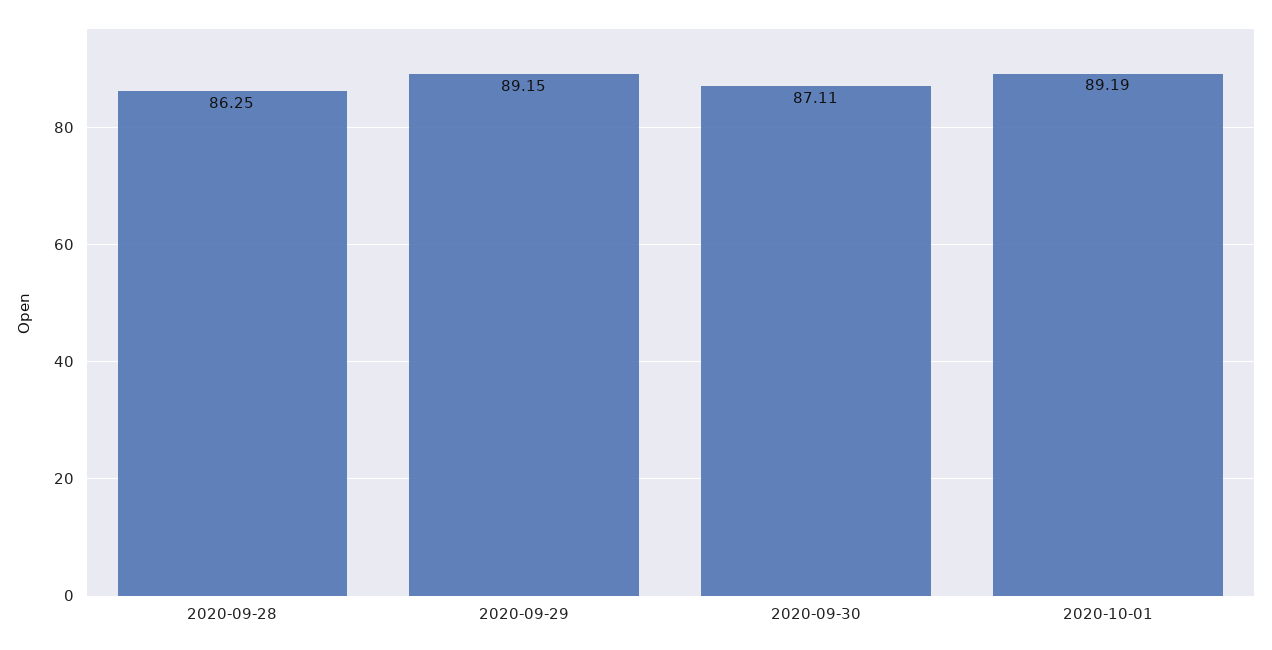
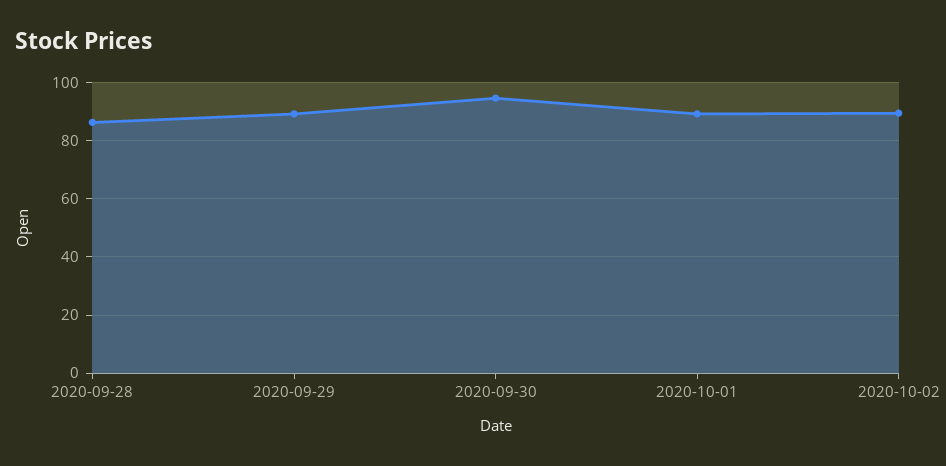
2020-09-30: 87.11 -> 95
2020-10-02: none -> 90

